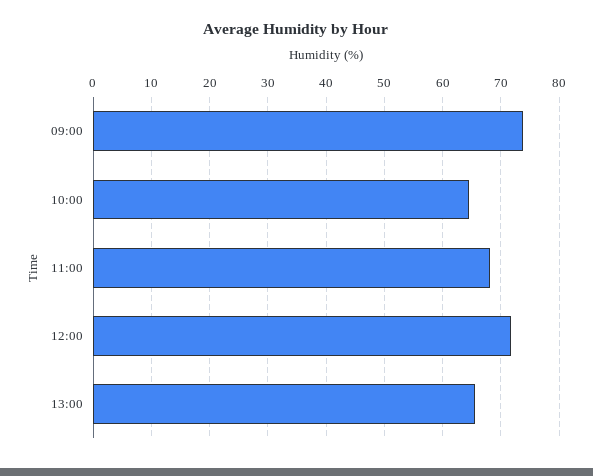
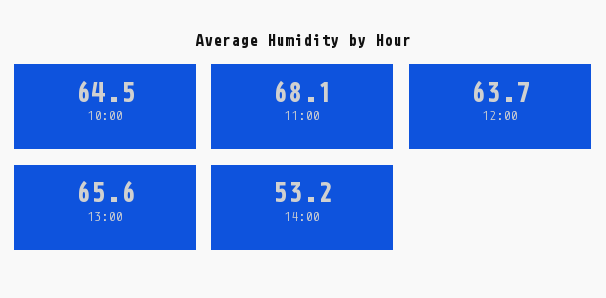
09:00: 74 -> none
12:00: 72 -> 63.7
14:00: none -> 53.2

